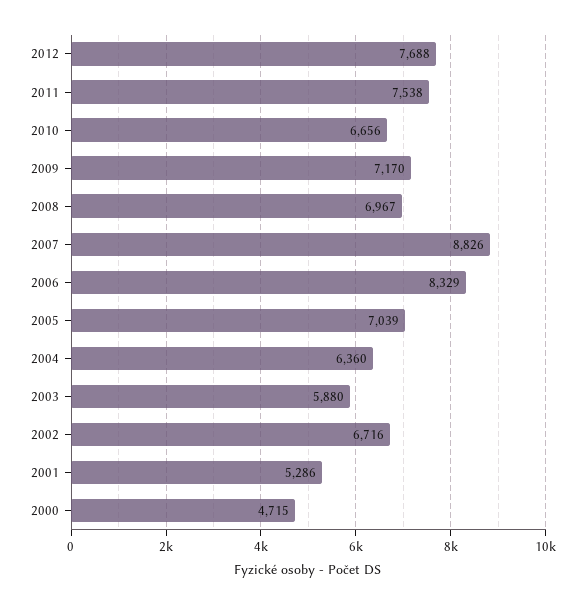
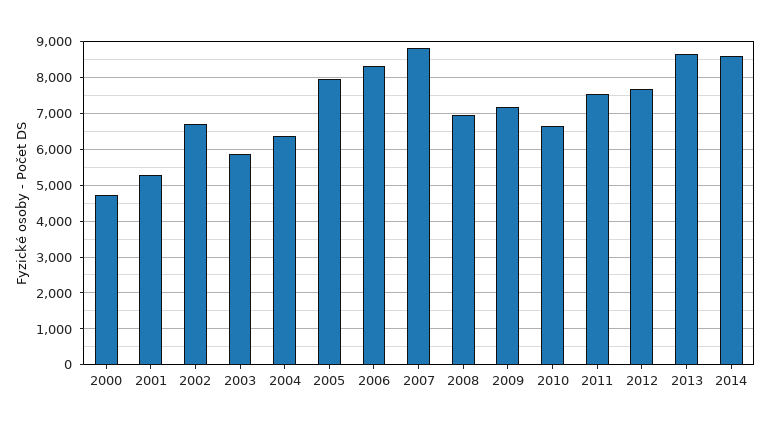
2005: 7039 -> 8000
2013: none -> 8600
2014: none -> 8600

